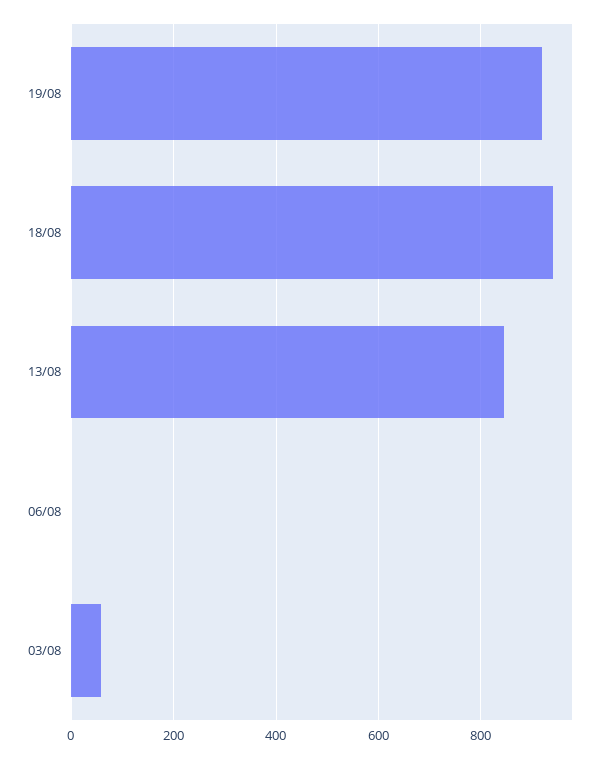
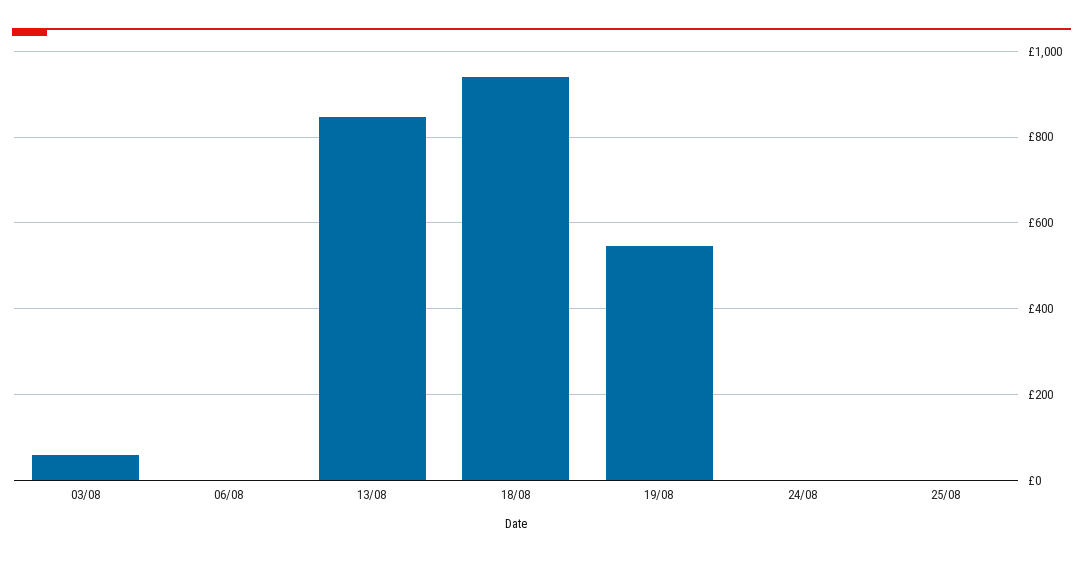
19/08: 920 -> 540
24/08: none -> 0
25/08: none -> 0

